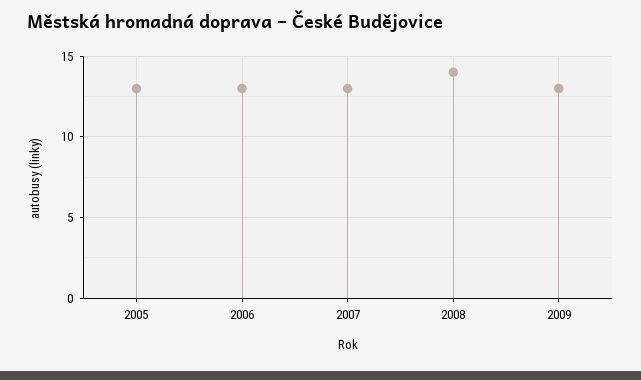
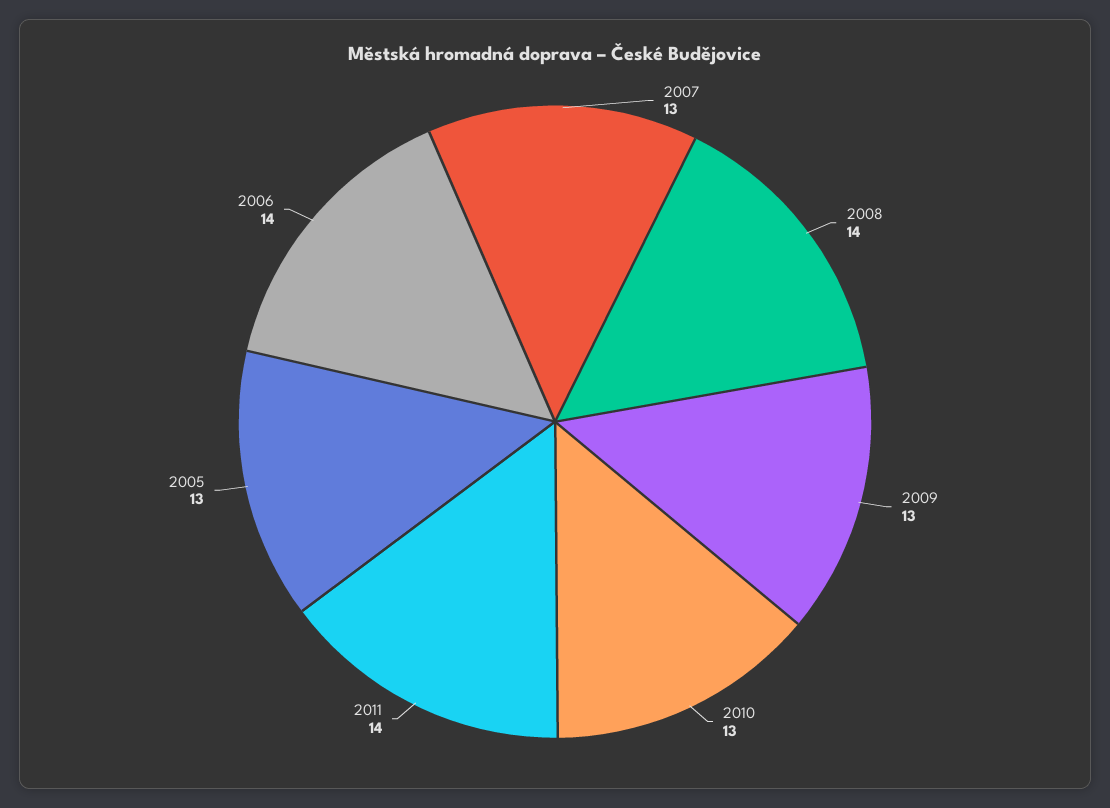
2006: 13 -> 14
2010: none -> 13
2011: none -> 14

